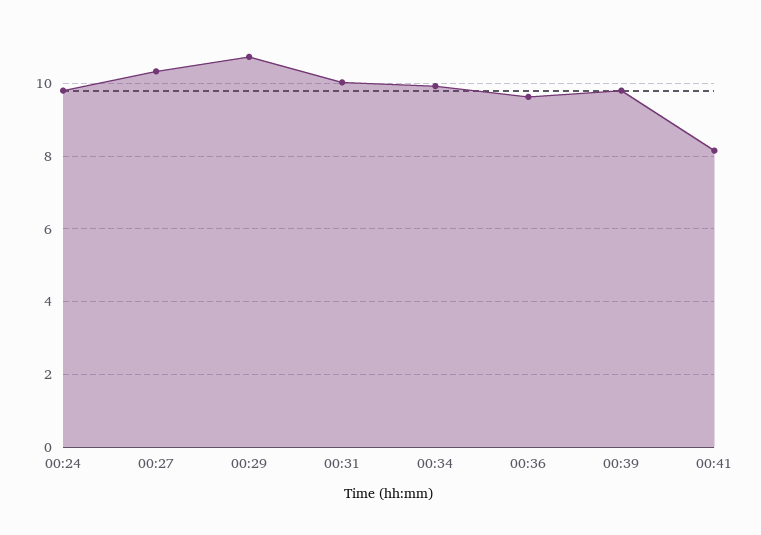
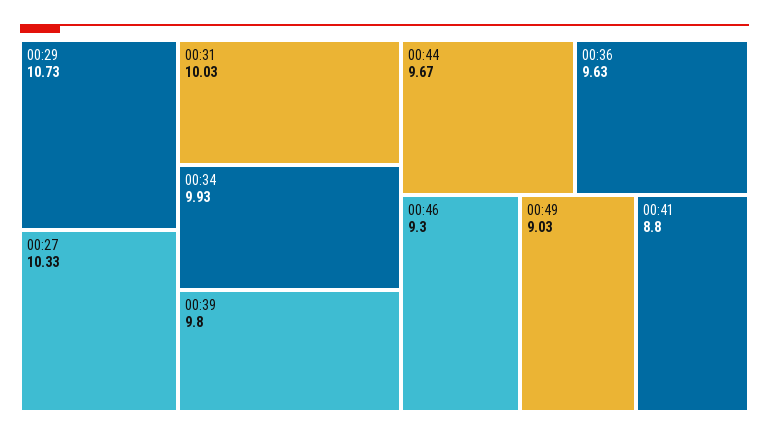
00:24: 9.8 -> none
00:41: 8.2 -> 8.8
00:44: none -> 9.67
00:46: none -> 9.3
00:49: none -> 9.03

